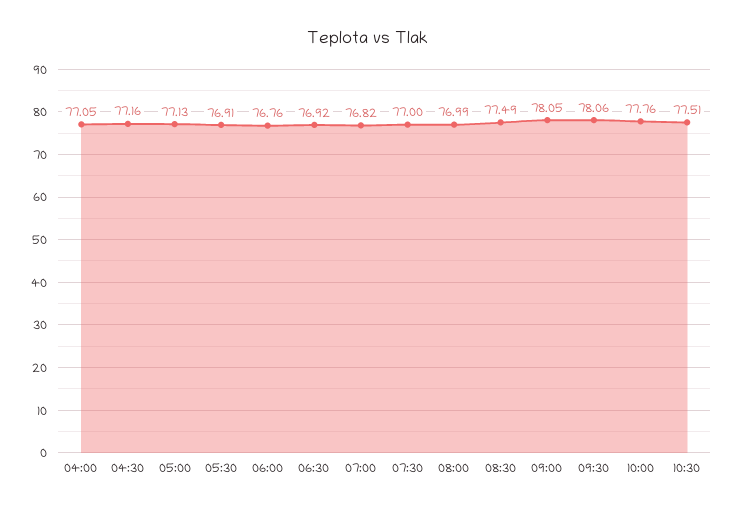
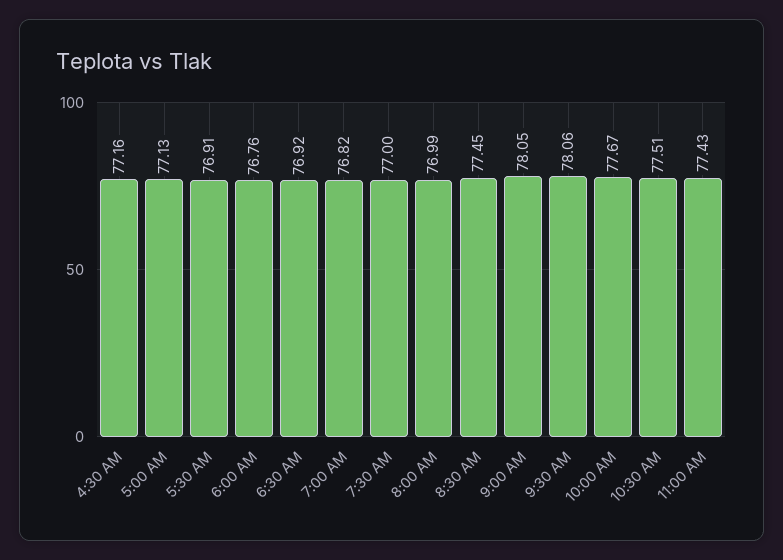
04:00: 77.05 -> none
08:30: 77.49 -> 77.45
10:00: 77.76 -> 77.67
11:00 AM: none -> 77.43

